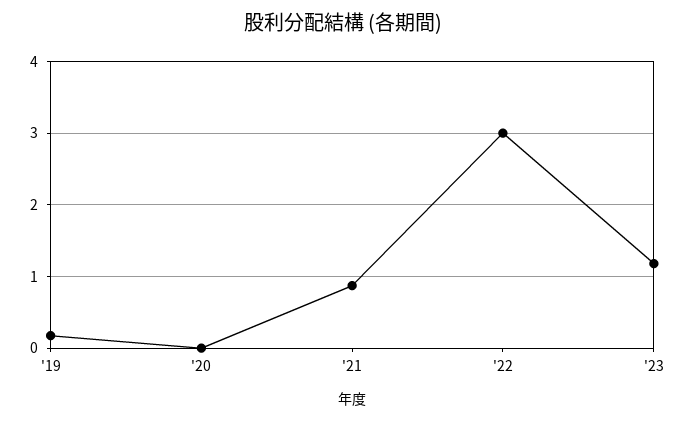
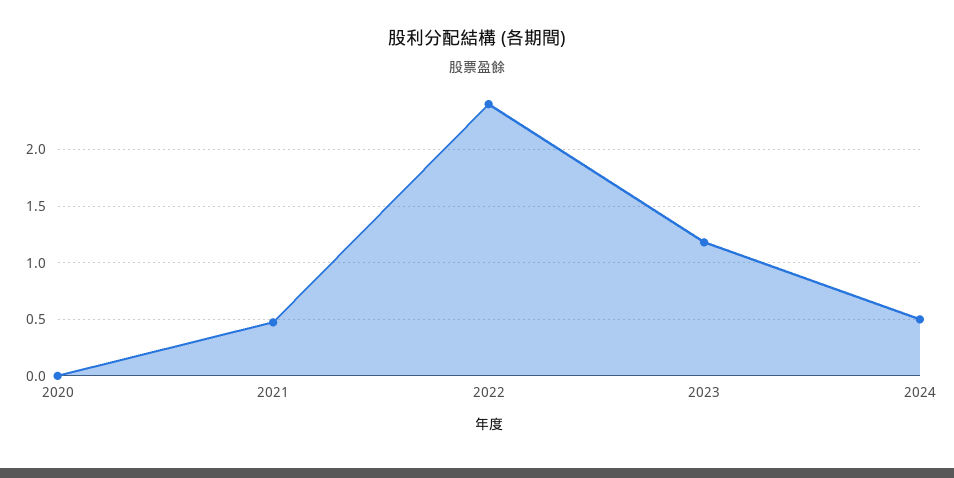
'19: 0.2 -> none
'21: 0.9 -> 0.5
'22: 3 -> 2.4
2024: none -> 0.5

